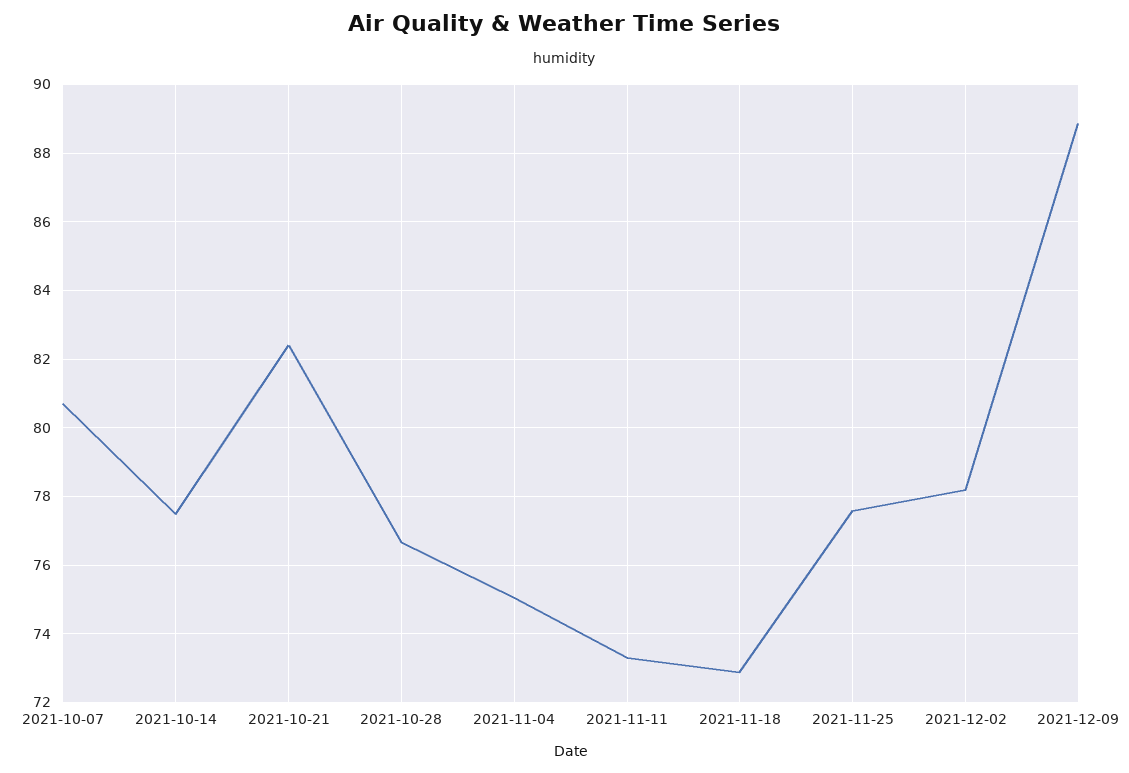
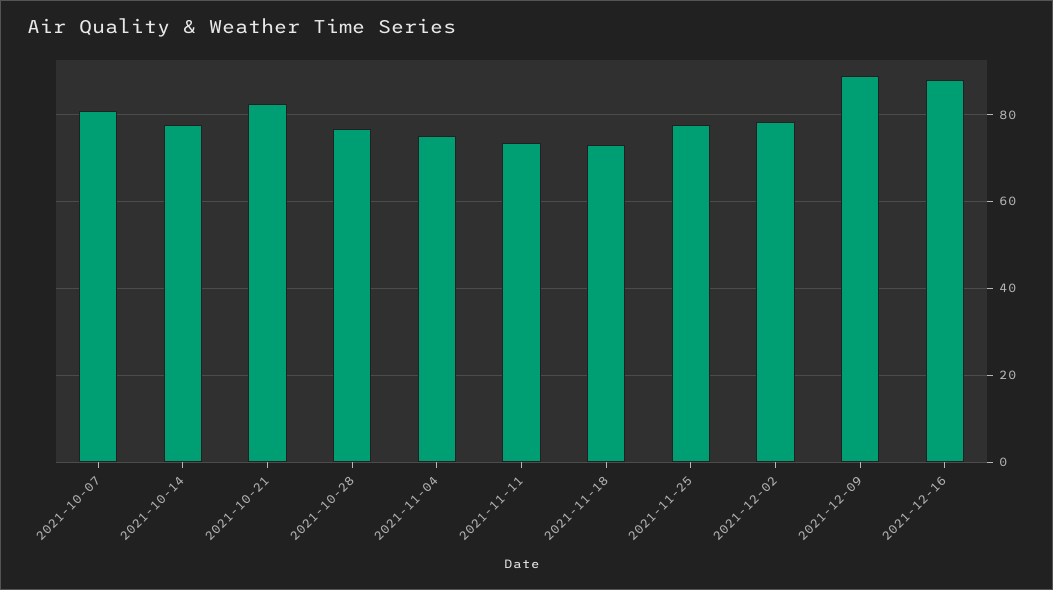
2021-12-16: none -> 88

